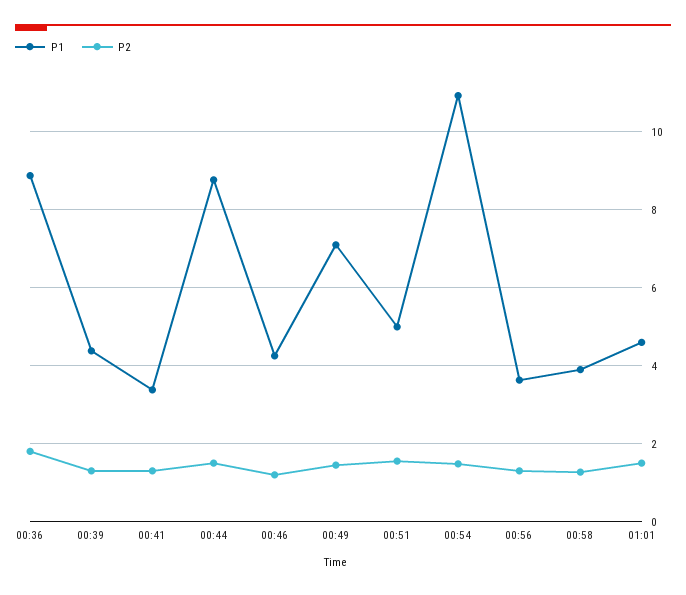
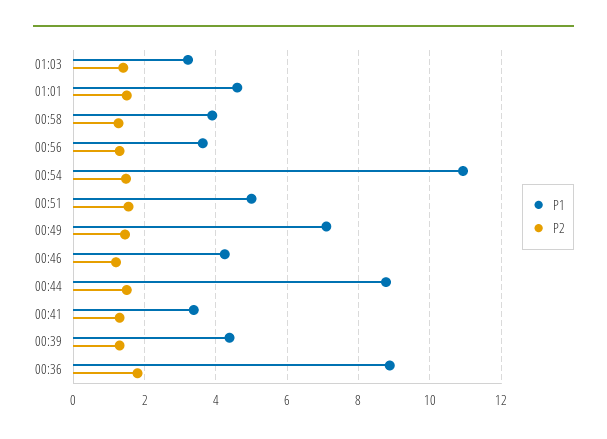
P1, 01:03: none -> 3.2
P2, 01:03: none -> 1.4

